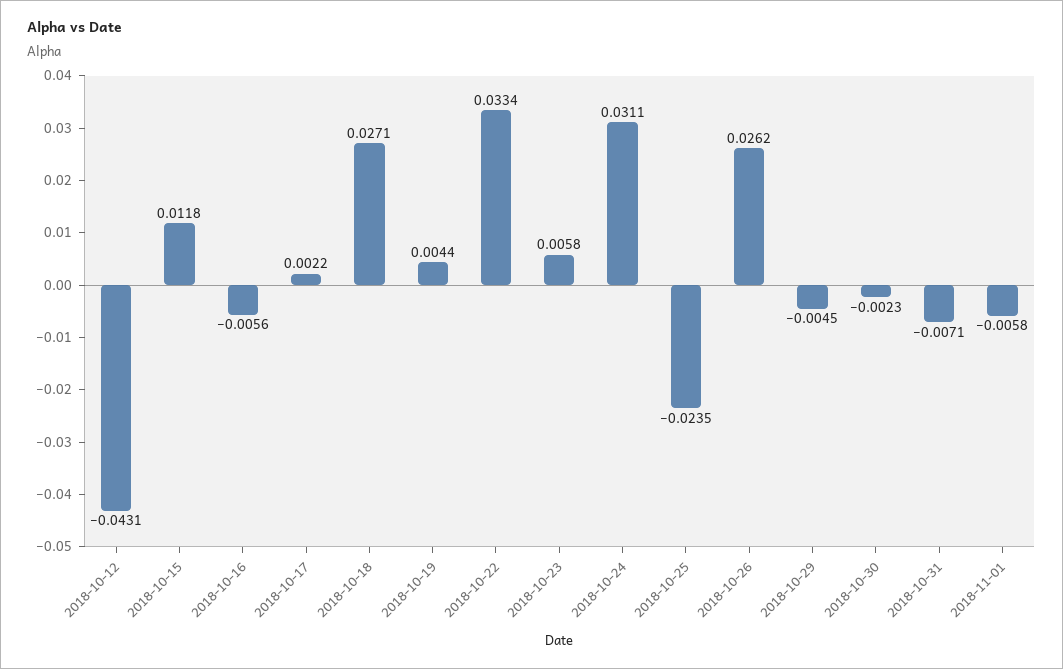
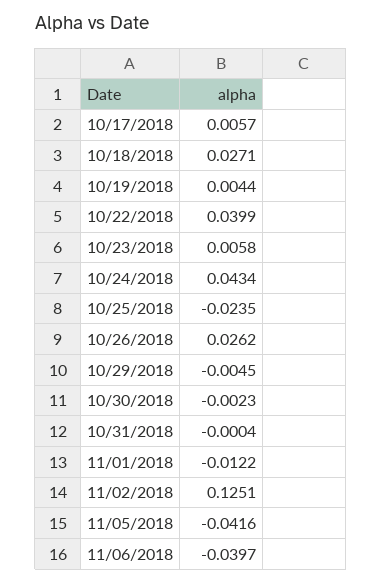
2018-10-12: -0.0431 -> none
2018-10-15: 0.0118 -> none
2018-10-16: -0.0056 -> none
2018-10-17: 0.0022 -> 0.0057
2018-10-22: 0.0334 -> 0.0399
2018-10-24: 0.0311 -> 0.0434
2018-10-31: -0.0071 -> -0.0004
2018-11-01: -0.0058 -> -0.0122
11/02/2018: none -> 0.1251
11/05/2018: none -> -0.0416
11/06/2018: none -> -0.0397

